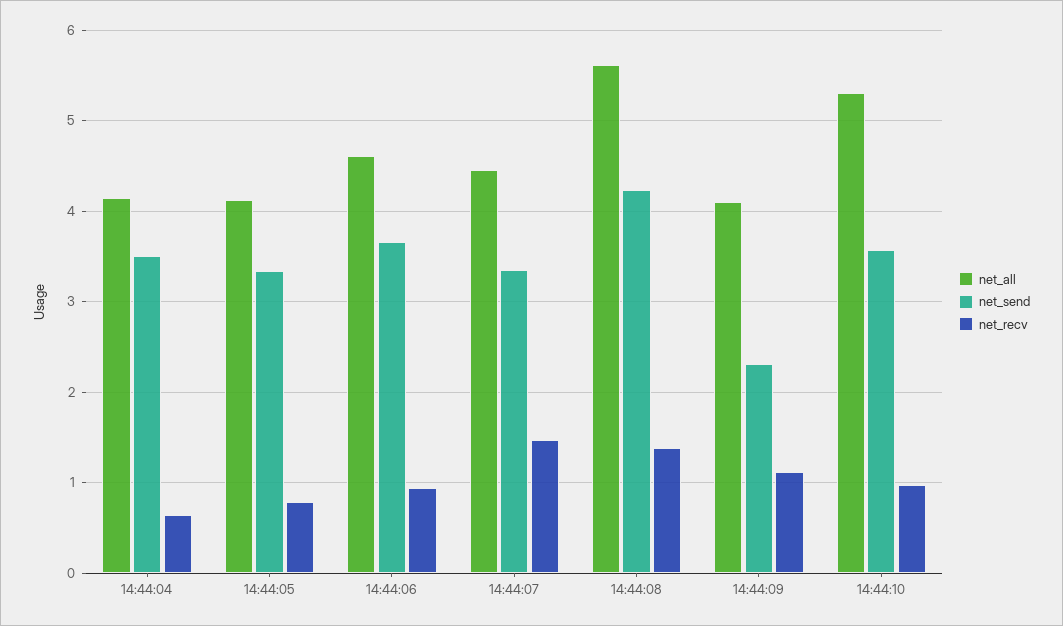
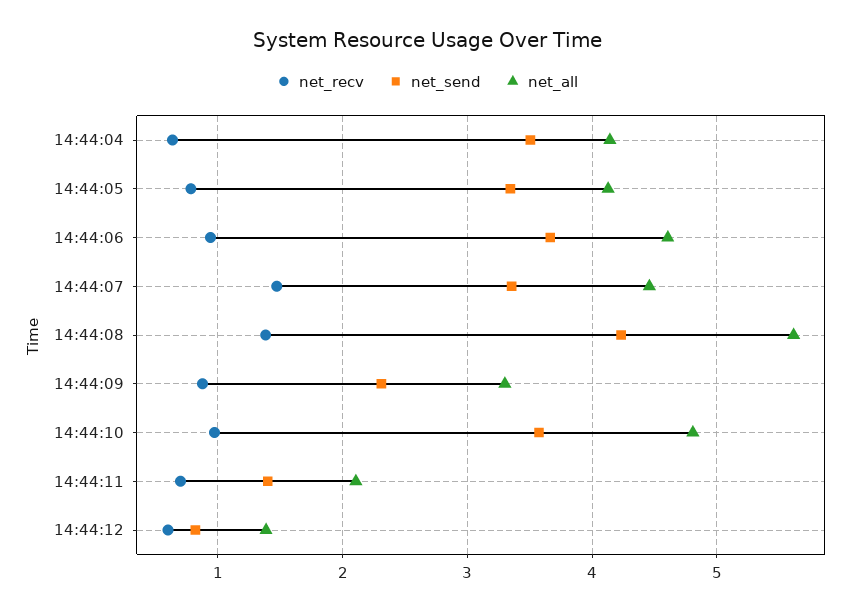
net_all, 14:44:09: 4.1 -> 3.3
net_recv, 14:44:09: 1.1 -> 0.9
net_all, 14:44:10: 5.3 -> 4.8
net_recv, 14:44:11: none -> 0.7
net_send, 14:44:11: none -> 1.4
net_all, 14:44:11: none -> 2.1
net_recv, 14:44:12: none -> 0.6
net_send, 14:44:12: none -> 0.8
net_all, 14:44:12: none -> 1.4

